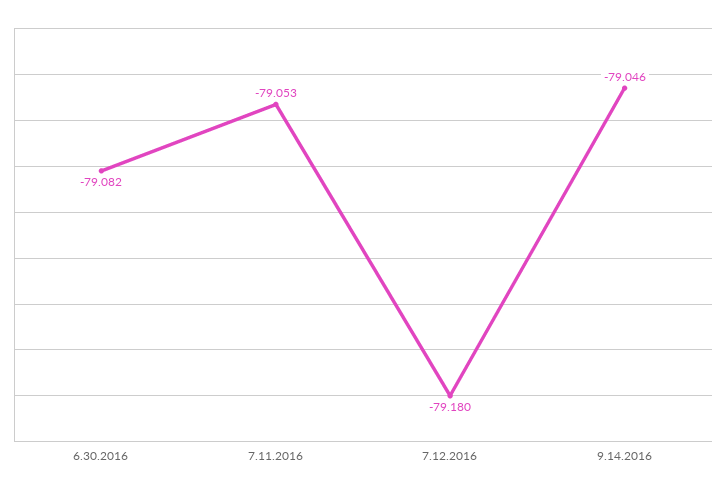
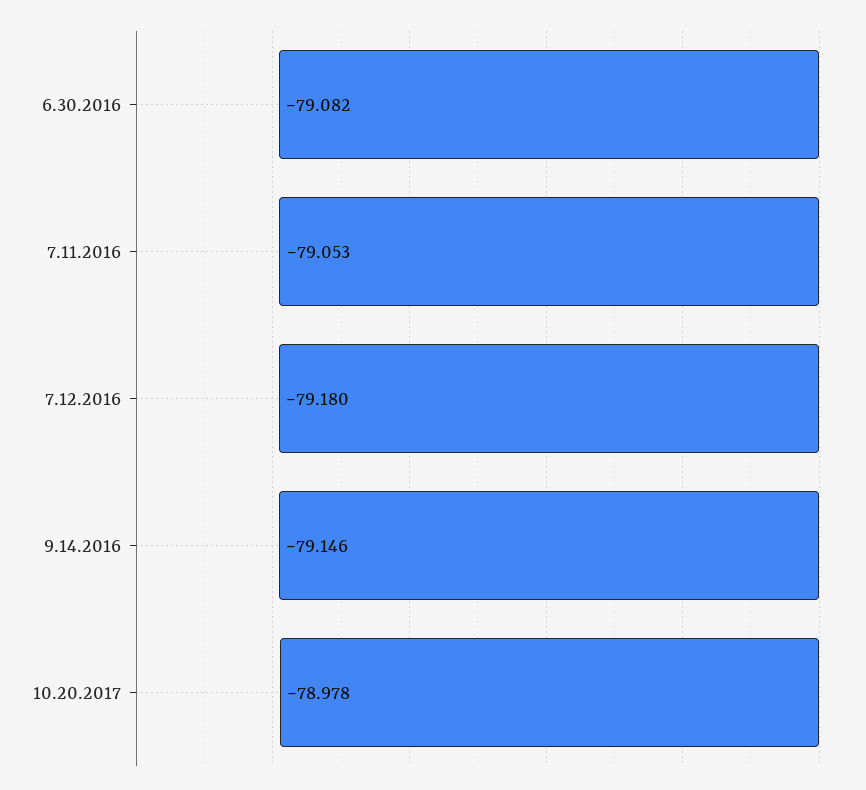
9.14.2016: -79.046 -> -79.146
10.20.2017: none -> -78.978

